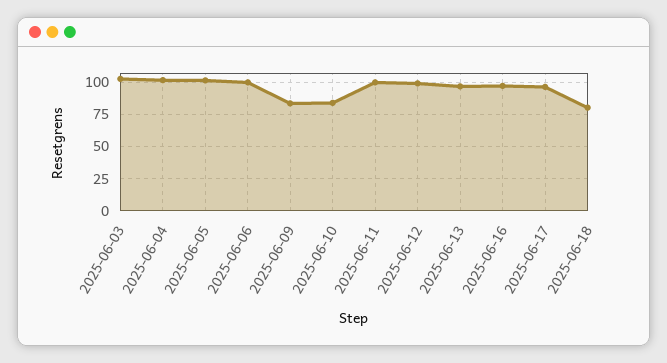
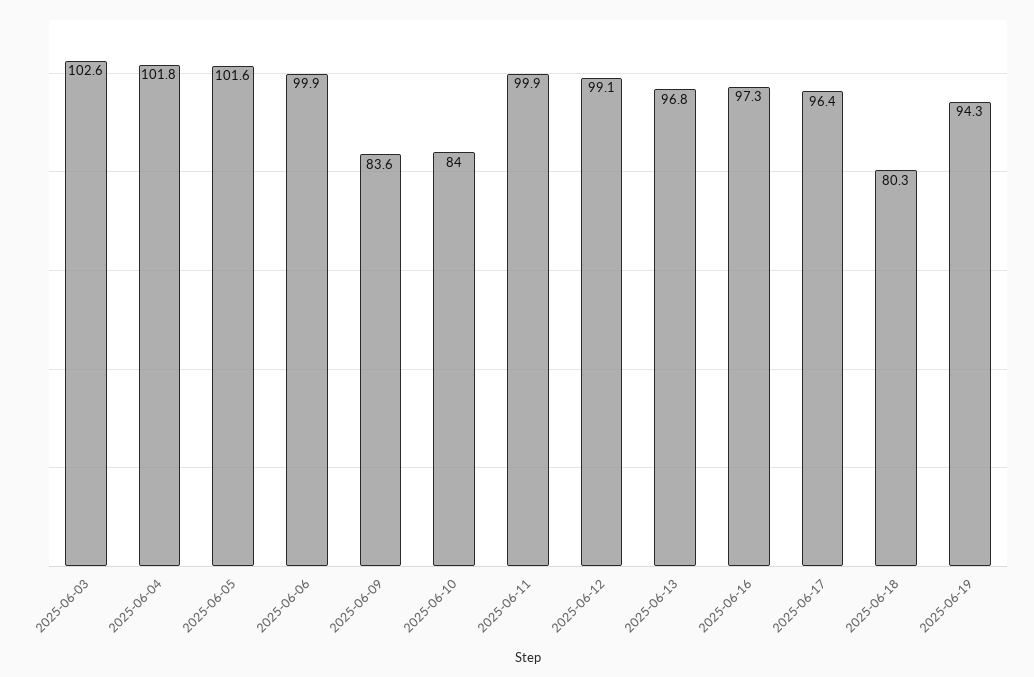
2025-06-19: none -> 94.3

